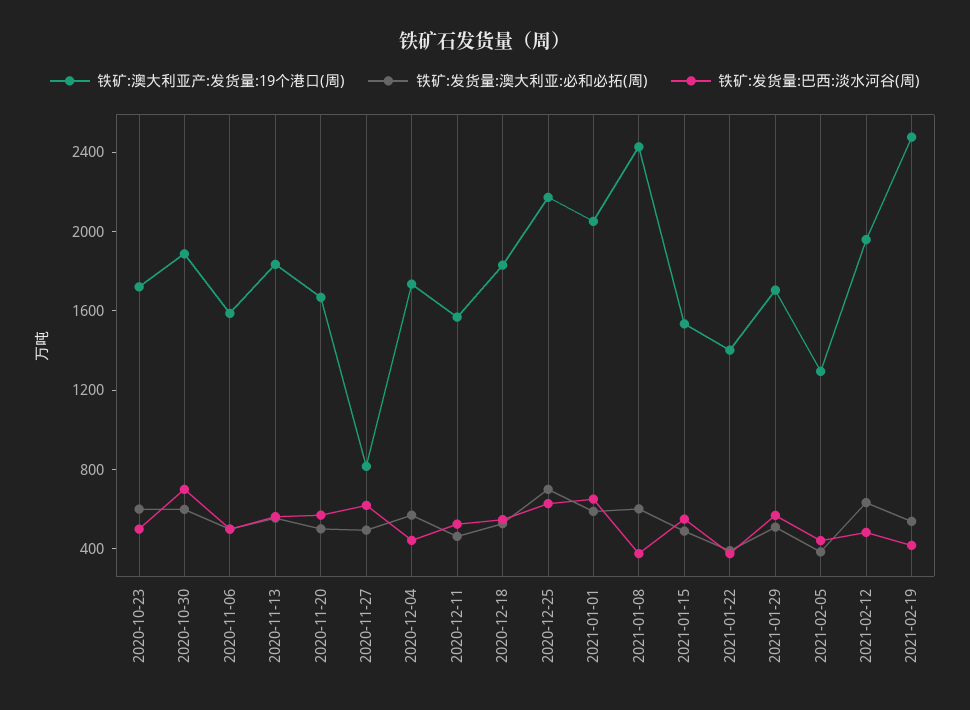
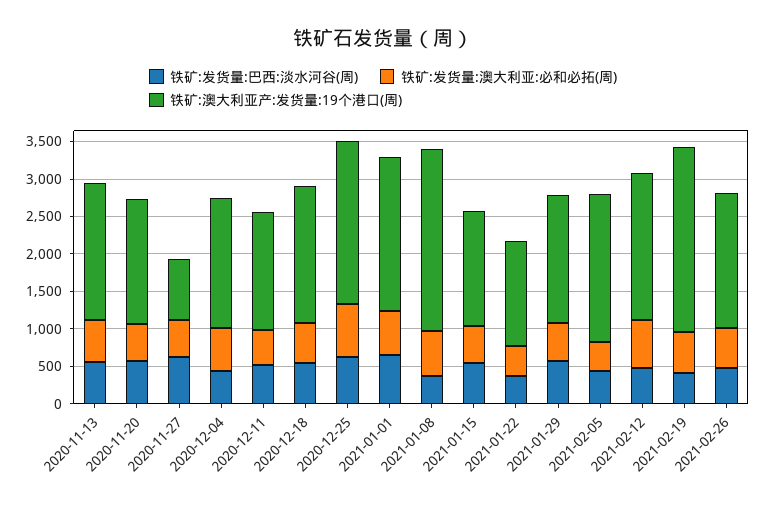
铁矿:澳大利亚产:发货量:19个港口(周), 2020-10-23: 1700 -> none
铁矿:发货量:澳大利亚:必和必拓(周), 2020-10-23: 600 -> none
铁矿:发货量:巴西:淡水河谷(周), 2020-10-23: 500 -> none
铁矿:澳大利亚产:发货量:19个港口(周), 2020-10-30: 1900 -> none
铁矿:发货量:澳大利亚:必和必拓(周), 2020-10-30: 600 -> none
铁矿:发货量:巴西:淡水河谷(周), 2020-10-30: 700 -> none
铁矿:澳大利亚产:发货量:19个港口(周), 2020-11-06: 1600 -> none
铁矿:发货量:澳大利亚:必和必拓(周), 2020-11-06: 500 -> none
铁矿:发货量:巴西:淡水河谷(周), 2020-11-06: 500 -> none
铁矿:澳大利亚产:发货量:19个港口(周), 2021-02-05: 1300 -> 2000
铁矿:发货量:巴西:淡水河谷(周), 2021-02-26: none -> 500
铁矿:发货量:澳大利亚:必和必拓(周), 2021-02-26: none -> 500
铁矿:澳大利亚产:发货量:19个港口(周), 2021-02-26: none -> 1750

